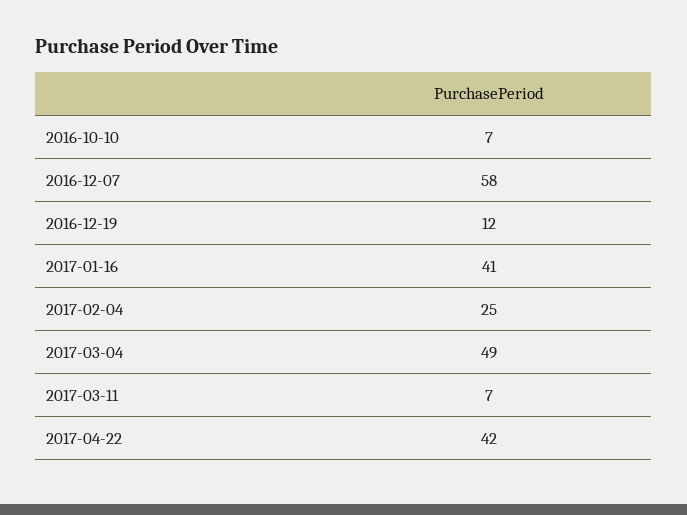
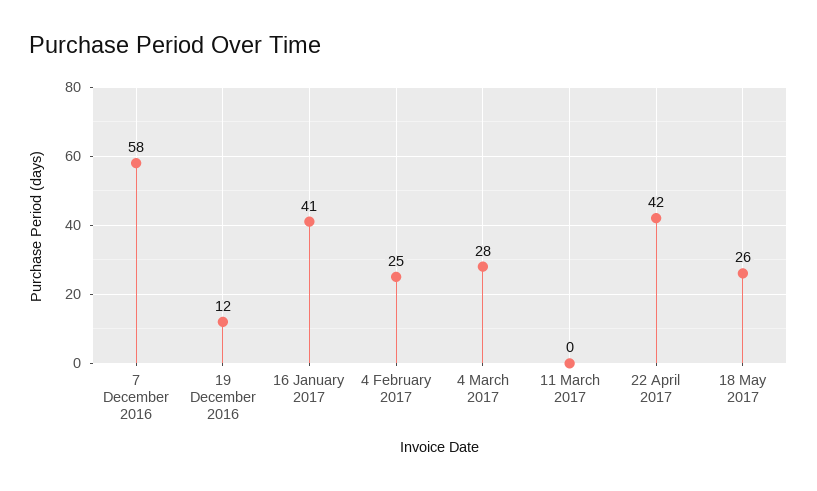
2016-10-10: 7 -> none
2017-03-04: 49 -> 28
2017-03-11: 7 -> 0
18 May 2017: none -> 26

